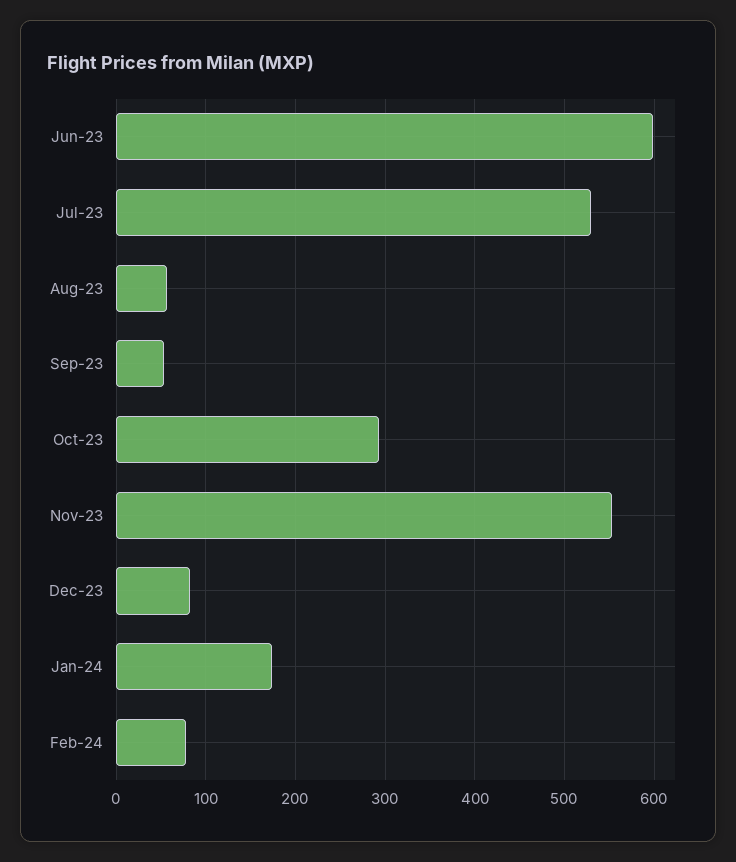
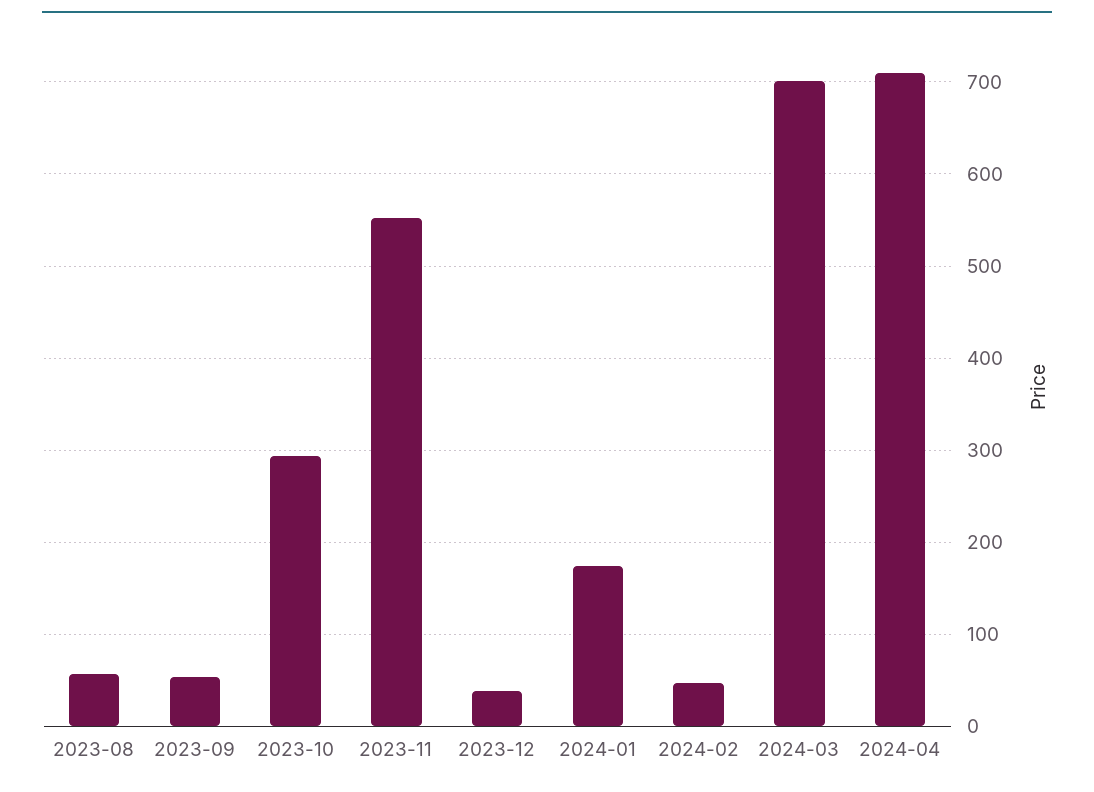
Jun-23: 600 -> none
Jul-23: 530 -> none
Dec-23: 80 -> 40
Feb-24: 80 -> 50
2024-03: none -> 700
2024-04: none -> 710

